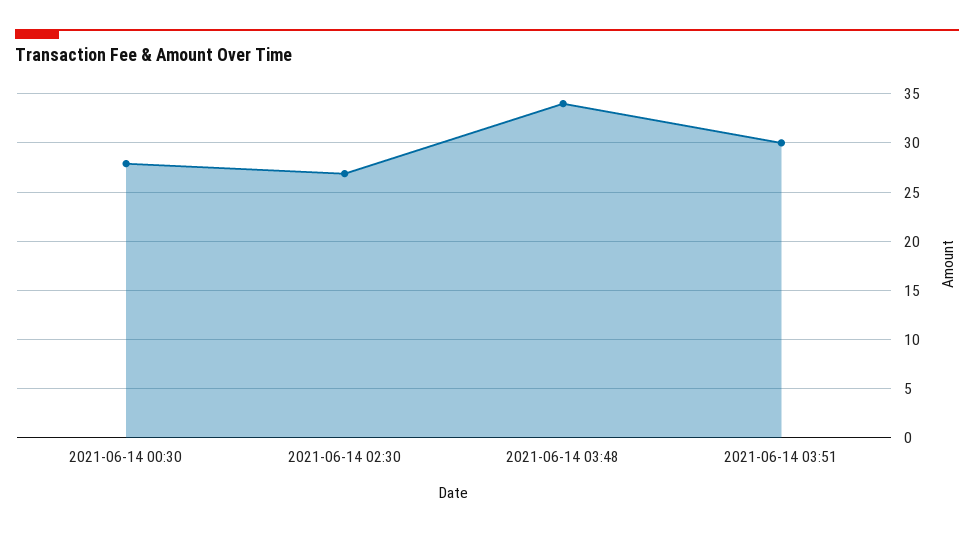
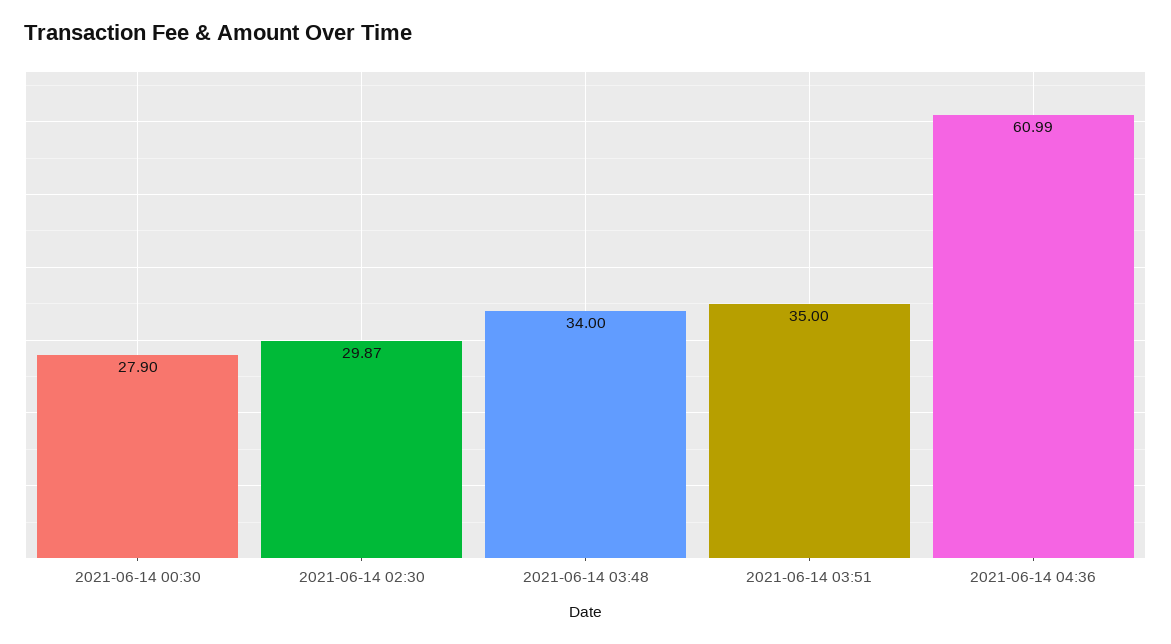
2021-06-14 02:30: 27 -> 29.87
2021-06-14 03:51: 30 -> 35
2021-06-14 04:36: none -> 60.99

